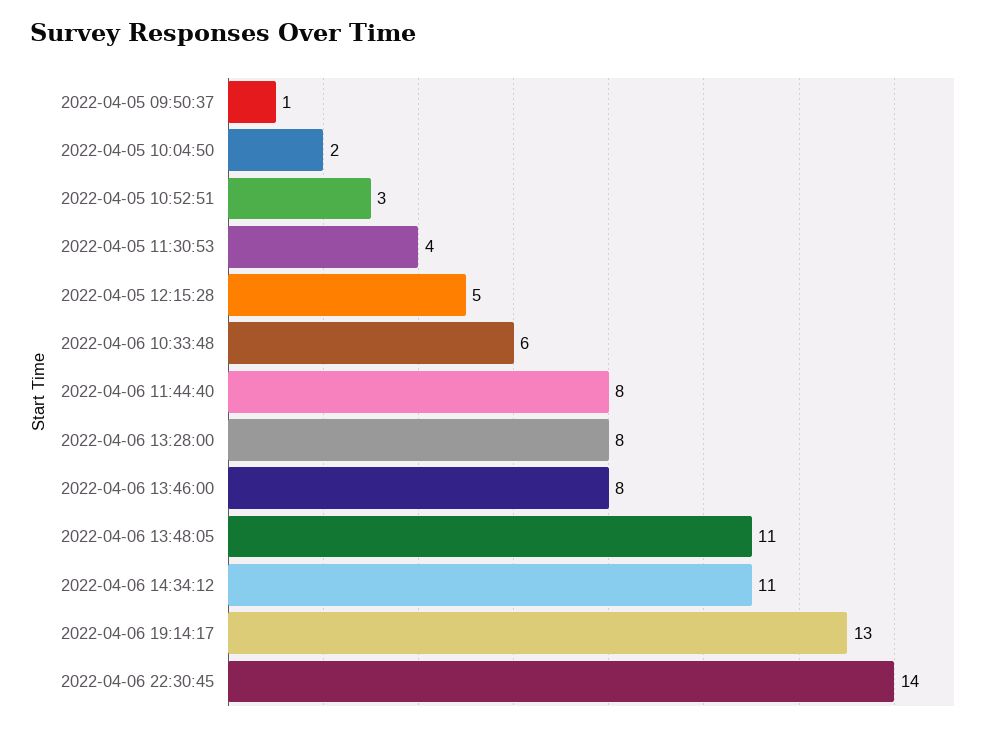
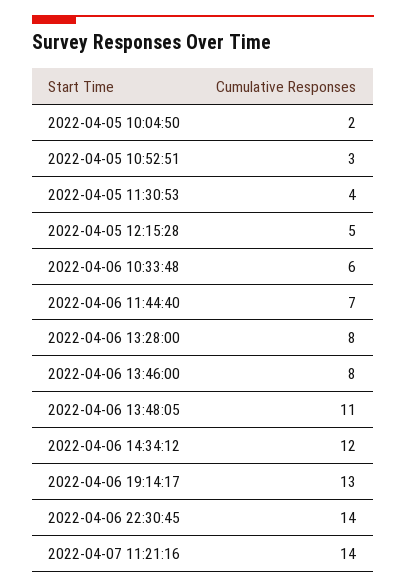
2022-04-05 09:50:37: 1 -> none
2022-04-06 11:44:40: 8 -> 7
2022-04-06 14:34:12: 11 -> 12
2022-04-07 11:21:16: none -> 14

